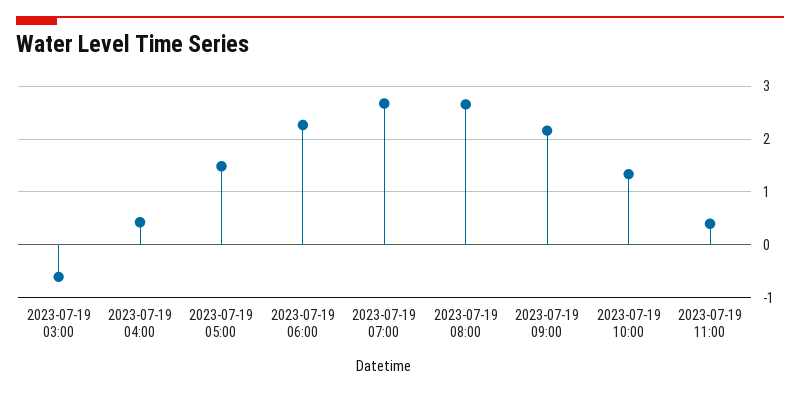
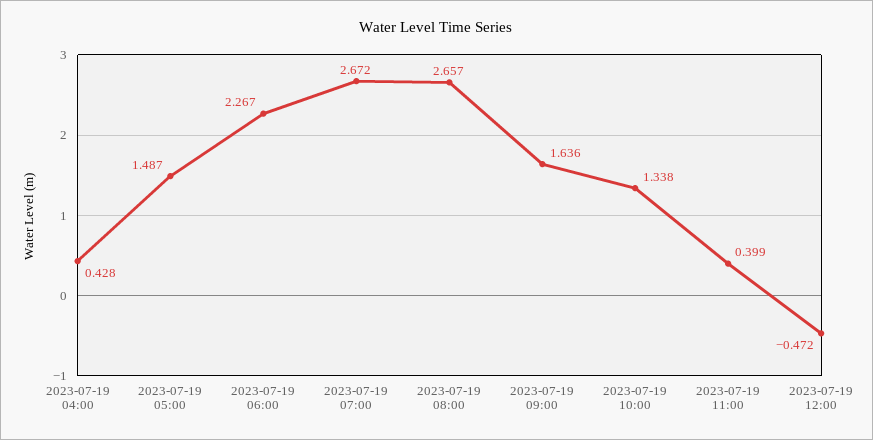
2023-07-19 03:00: -0.6 -> none
2023-07-19 09:00: 2.2 -> 1.636
2023-07-19 12:00: none -> -0.472

